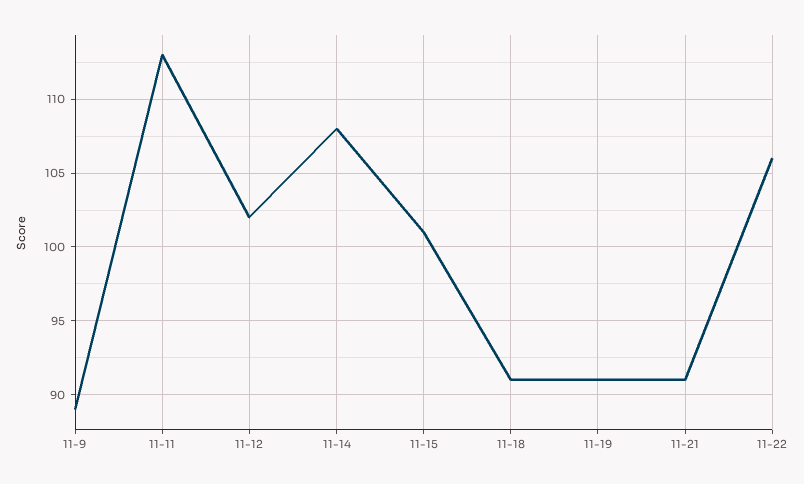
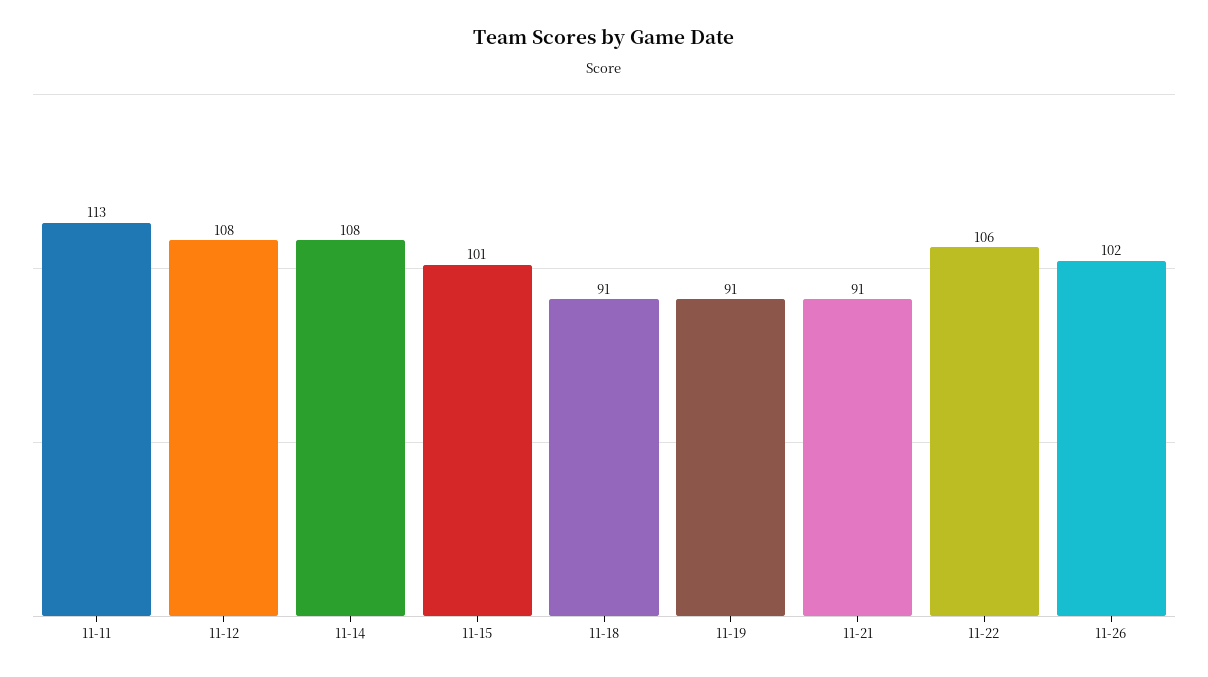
11-9: 89 -> none
11-12: 102 -> 108
11-26: none -> 102

